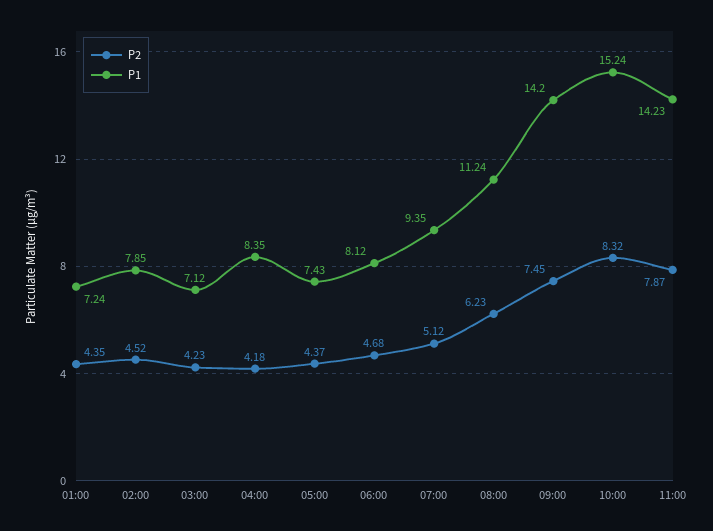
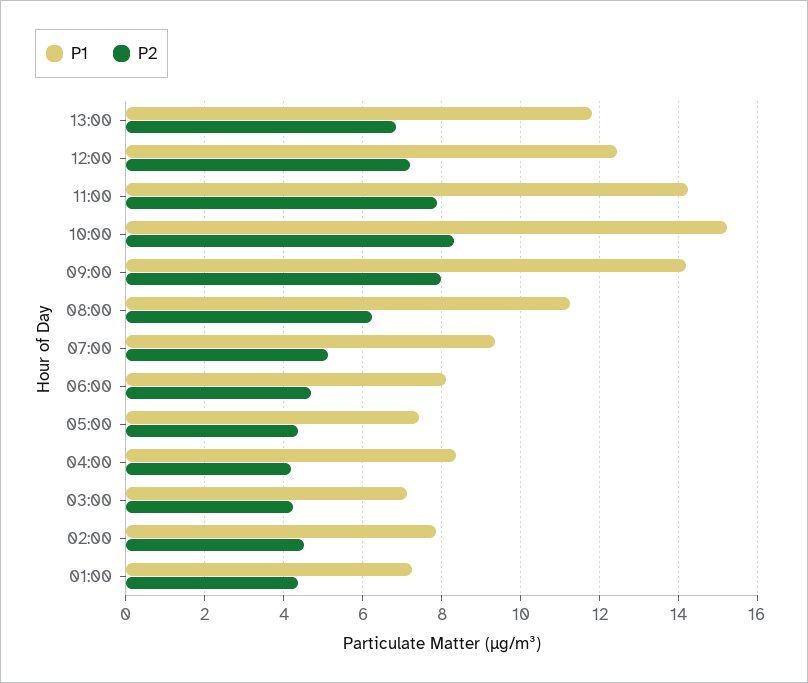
P2, 09:00: 7.45 -> 8
P1, 13:00: none -> 11.8
P2, 13:00: none -> 6.8
P1, 12:00: none -> 12.4
P2, 12:00: none -> 7.2

